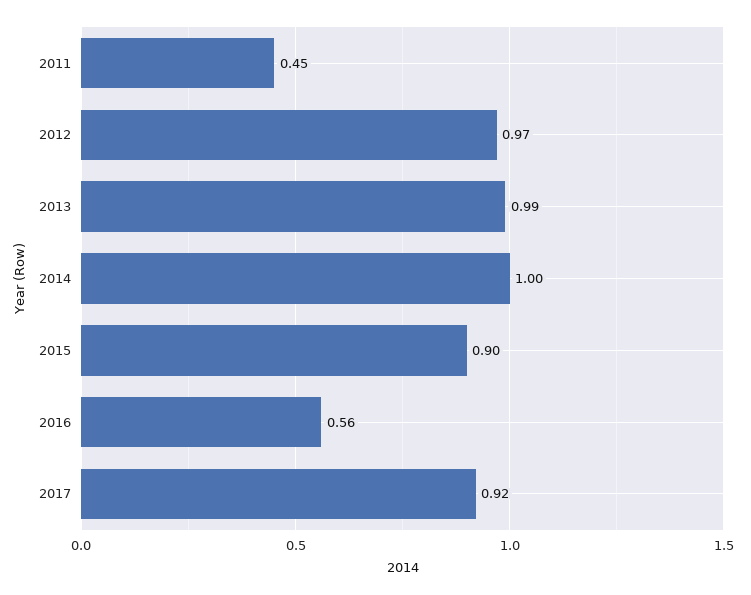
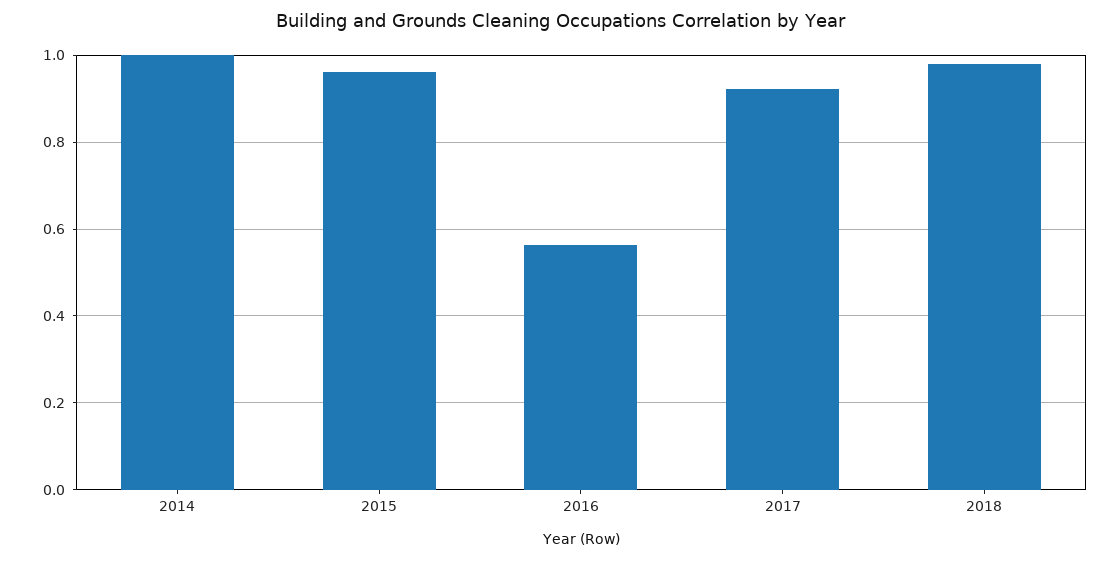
2011: 0.45 -> none
2012: 0.97 -> none
2013: 0.99 -> none
2015: 0.9 -> 0.96
2018: none -> 0.98

